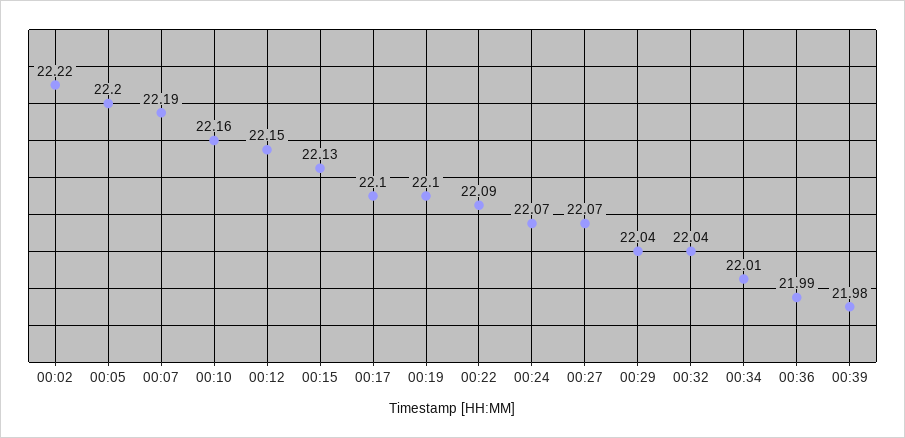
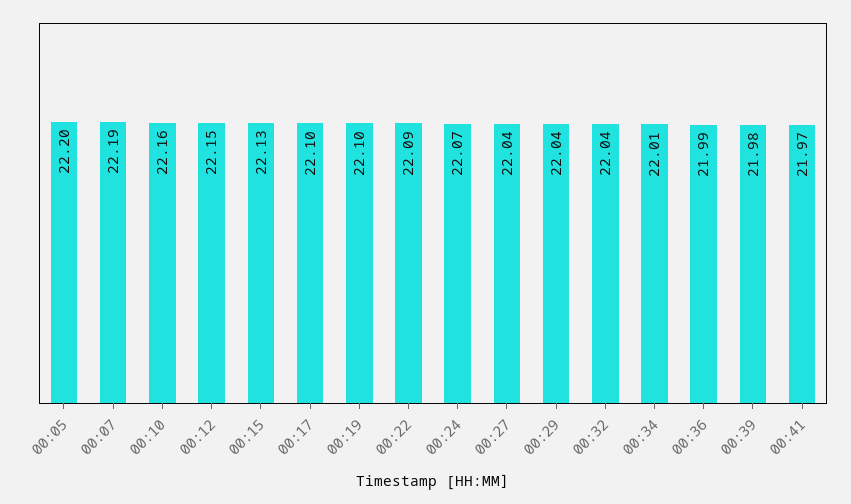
00:02: 22.22 -> none
00:27: 22.07 -> 22.04
00:41: none -> 21.97

